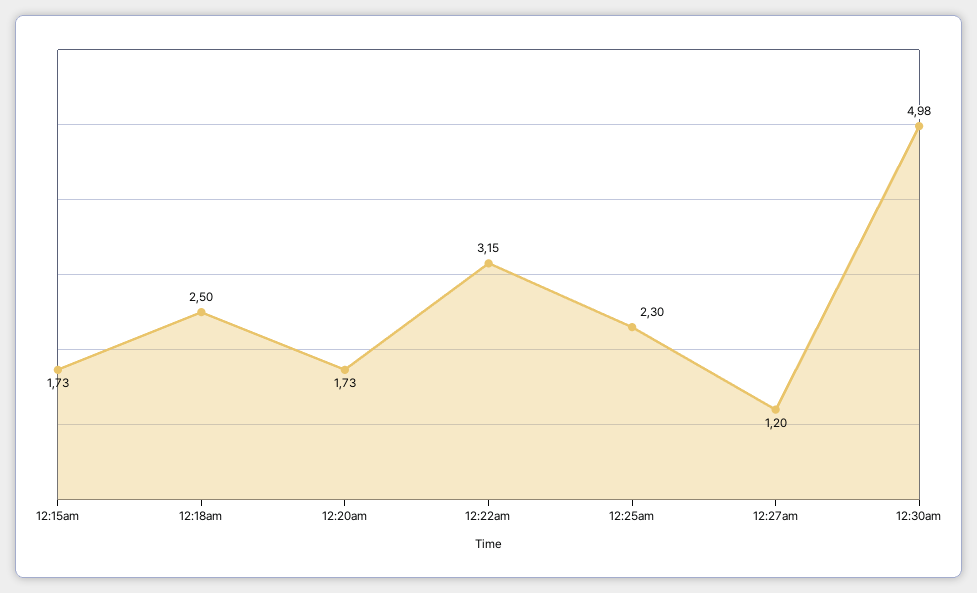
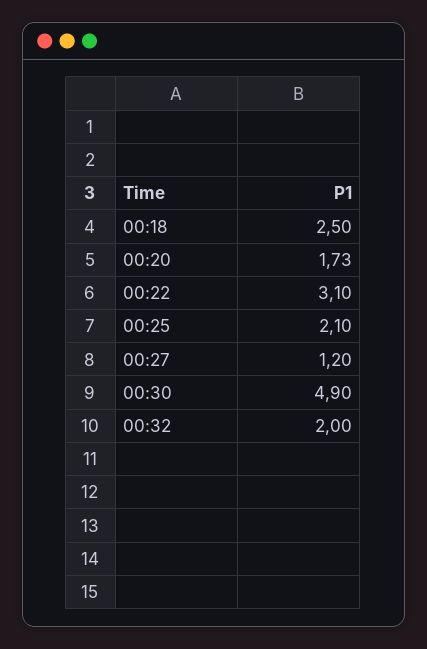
12:15am: 1.73 -> none
12:22am: 3.15 -> 3.1
12:25am: 2.3 -> 2.1
12:30am: 4.98 -> 4.9
00:32: none -> 2

